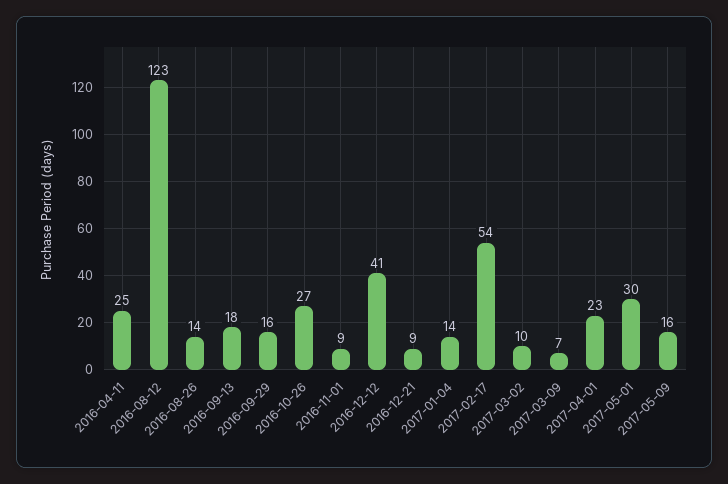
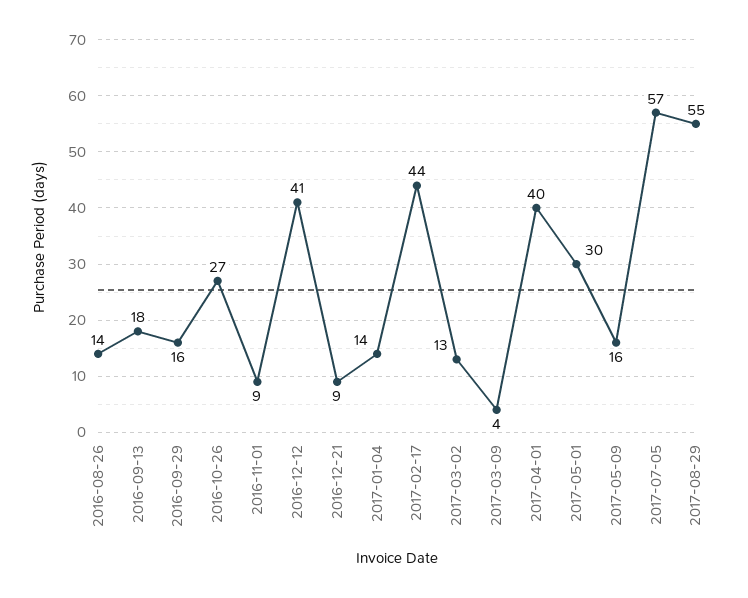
2016-04-11: 25 -> none
2016-08-12: 123 -> none
2017-02-17: 54 -> 44
2017-03-02: 10 -> 13
2017-03-09: 7 -> 4
2017-04-01: 23 -> 40
2017-07-05: none -> 57
2017-08-29: none -> 55

